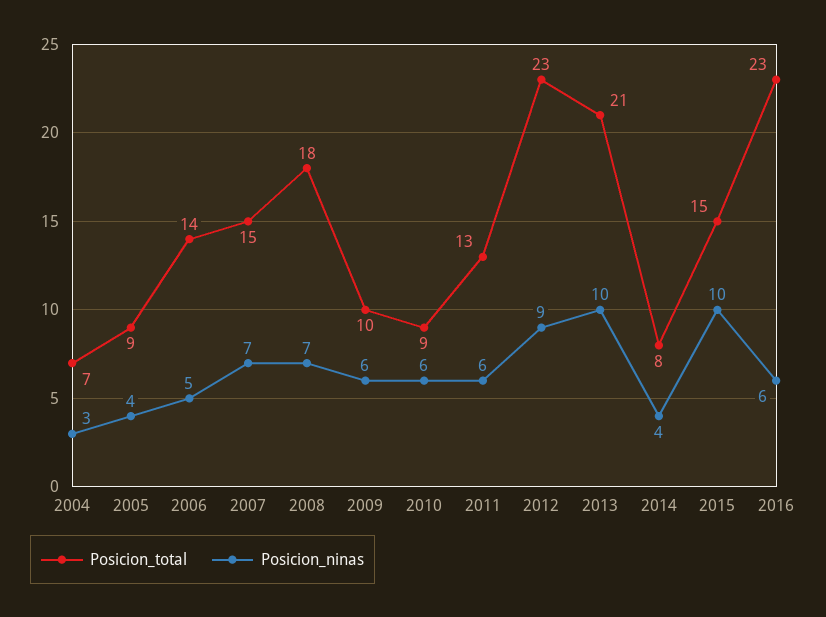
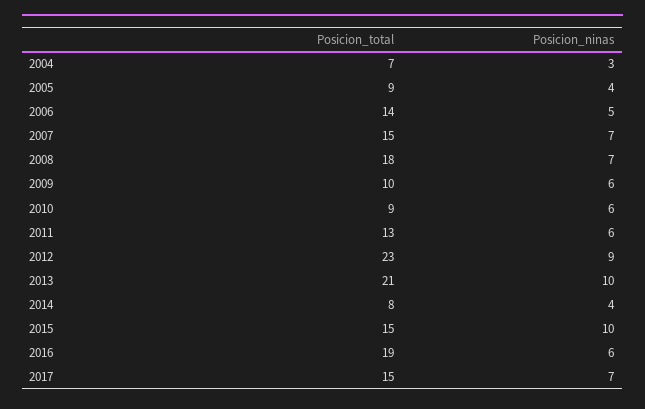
Posicion_total, 2016: 23 -> 19
Posicion_total, 2017: none -> 15
Posicion_ninas, 2017: none -> 7

